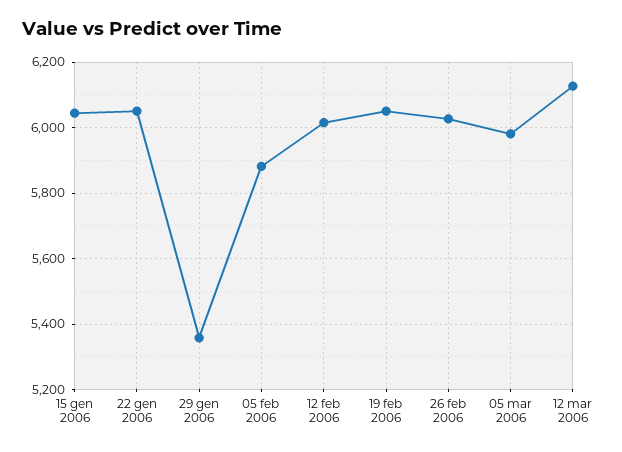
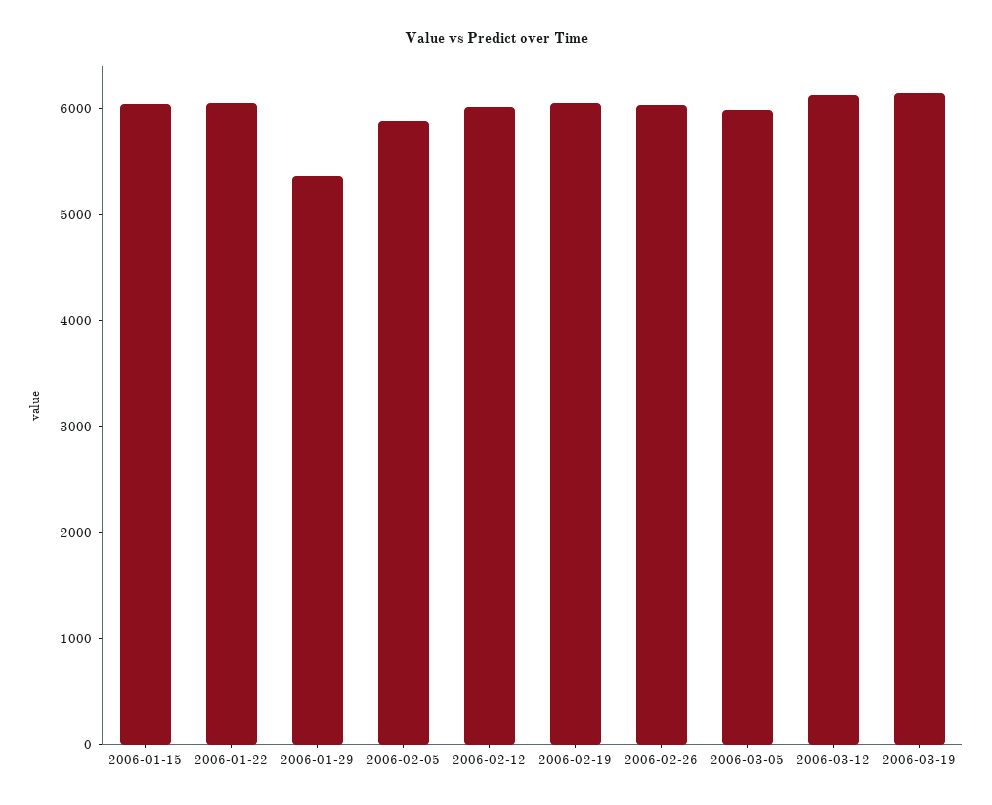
2006-03-19: none -> 6200

